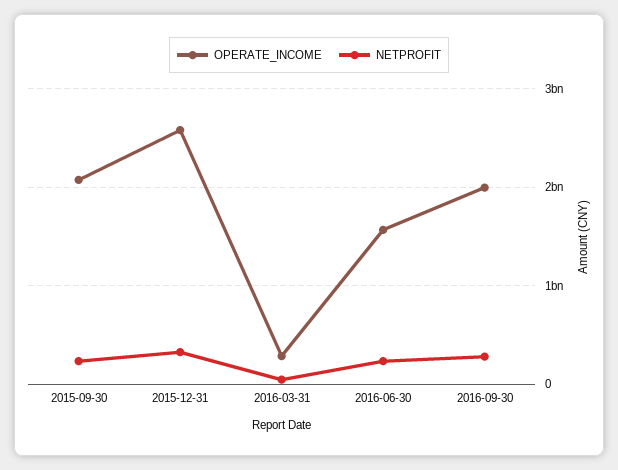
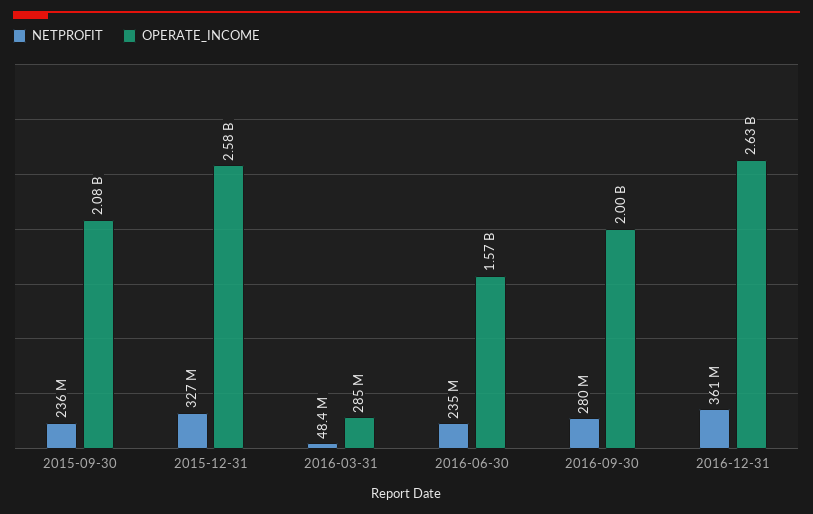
NETPROFIT, 2016-12-31: none -> 361000000
OPERATE_INCOME, 2016-12-31: none -> 2630000000

